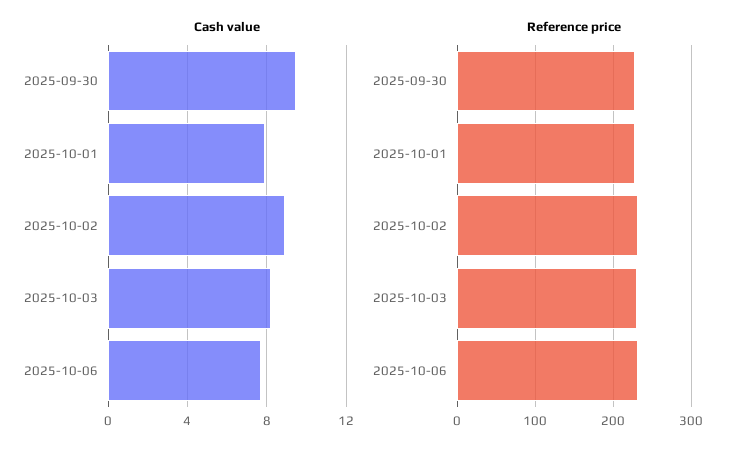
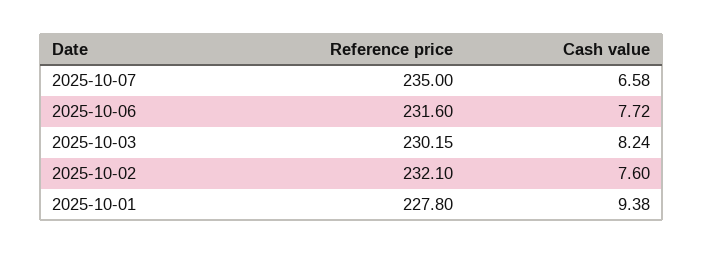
Cash value, 2025-09-30: 9.5 -> none
Cash value, 2025-10-01: 8 -> 9.38
Cash value, 2025-10-02: 9 -> 7.6
Reference price, 2025-09-30: 230 -> none
Reference price, 2025-10-07: none -> 235
Cash value, 2025-10-07: none -> 6.58

